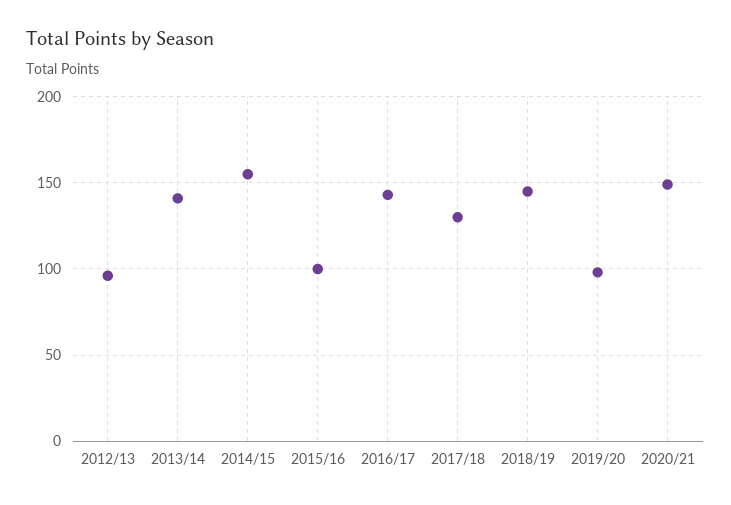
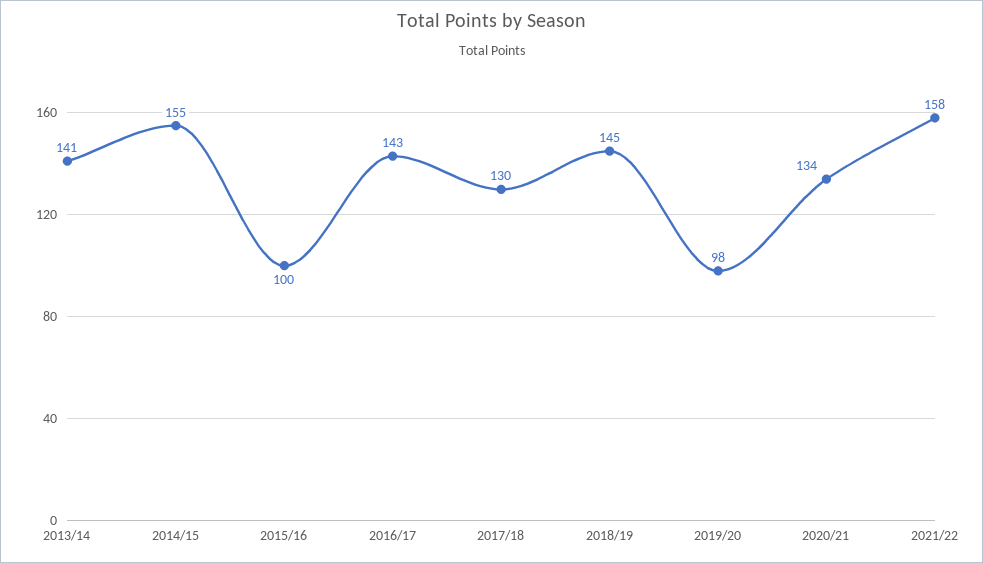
2012/13: 95 -> none
2020/21: 150 -> 134
2021/22: none -> 158

